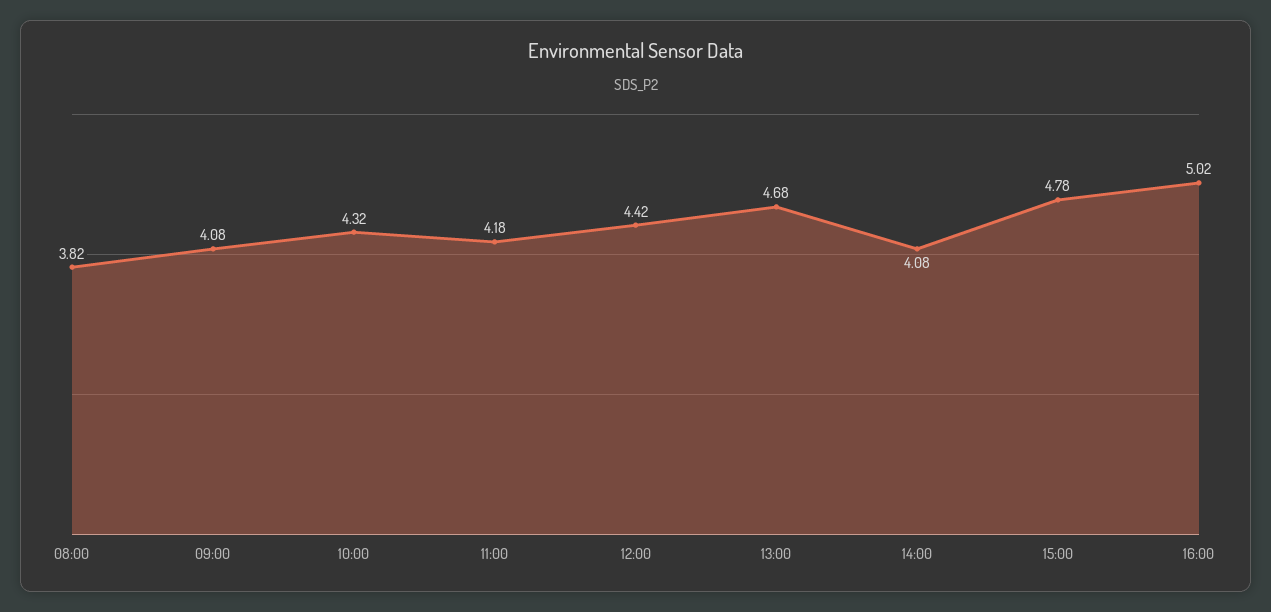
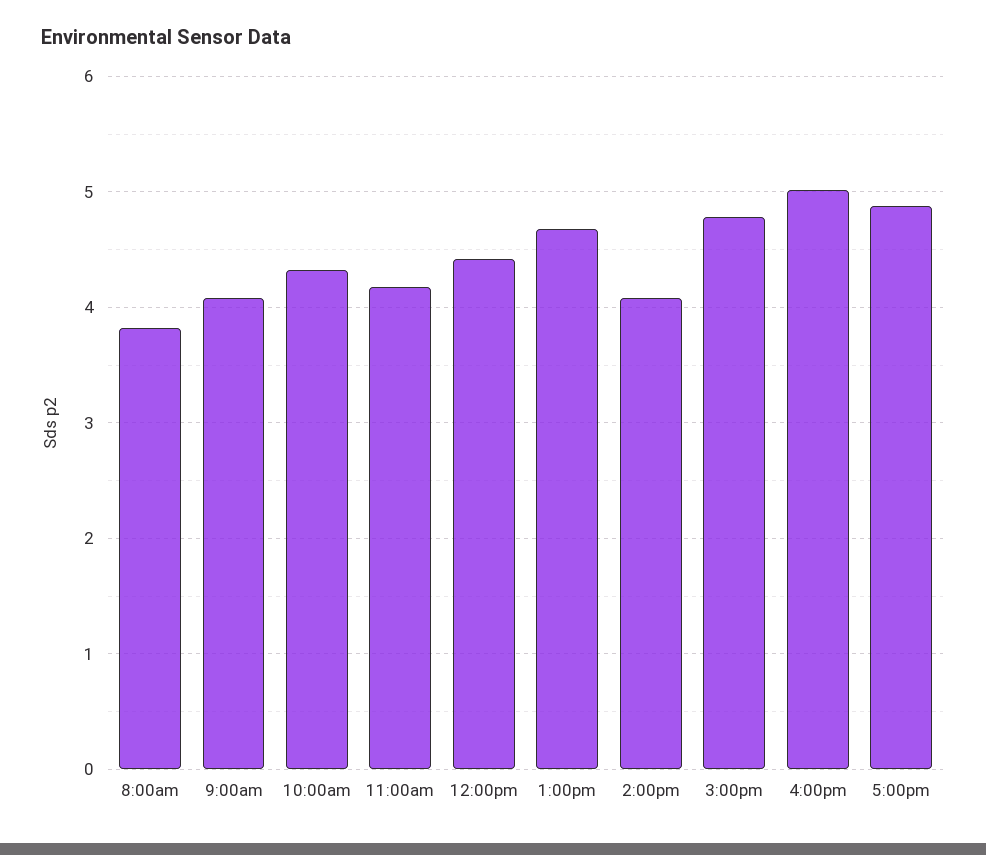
5:00pm: none -> 4.9

